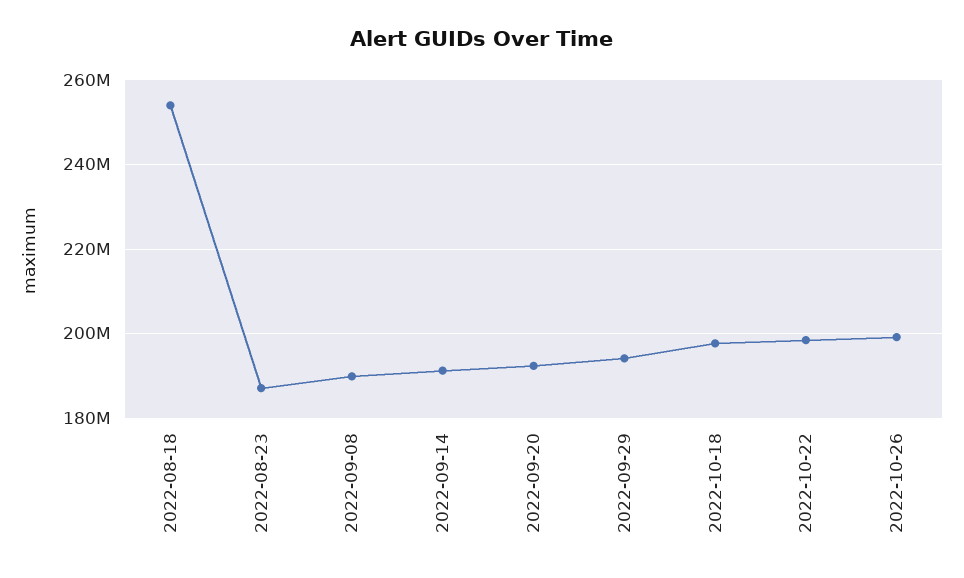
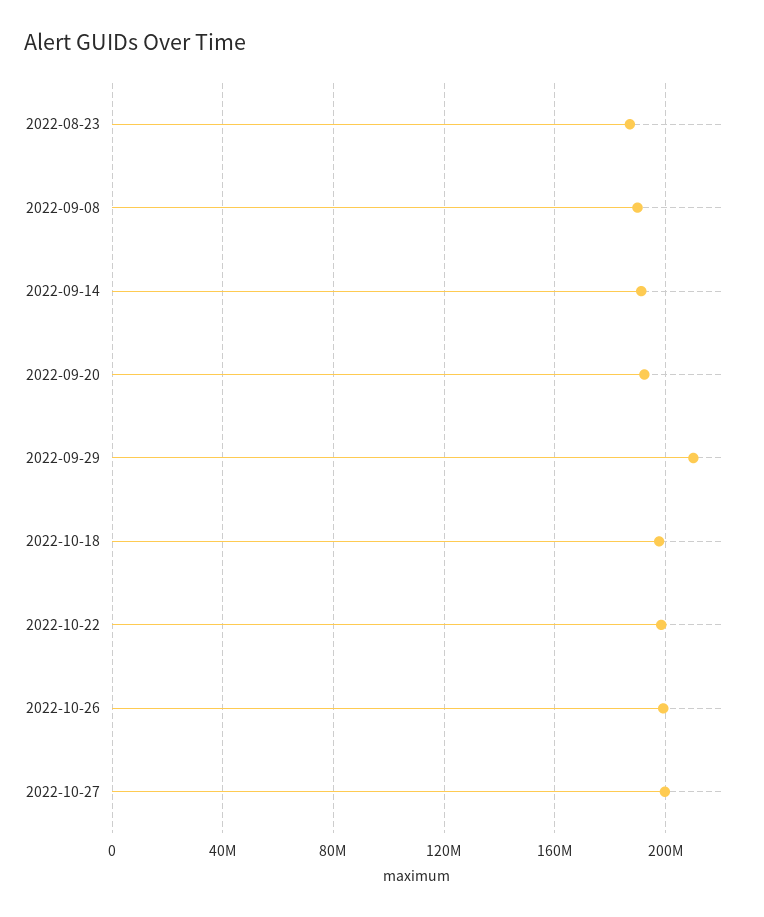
2022-08-18: 254000000 -> none
2022-09-29: 194000000 -> 210000000
2022-10-27: none -> 200000000

